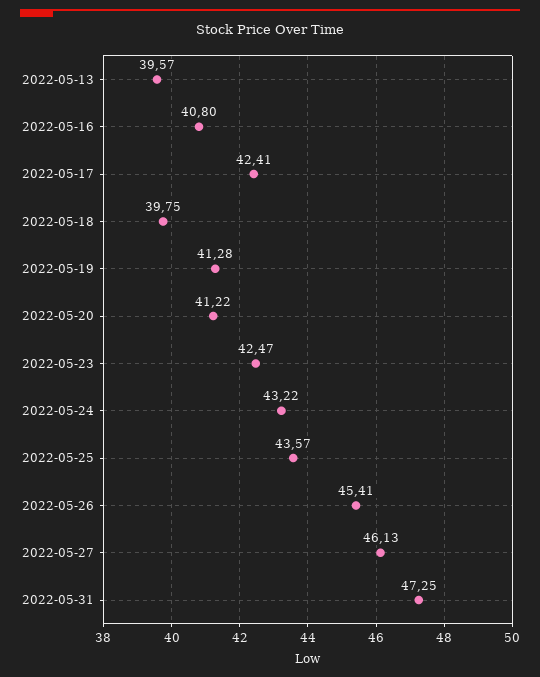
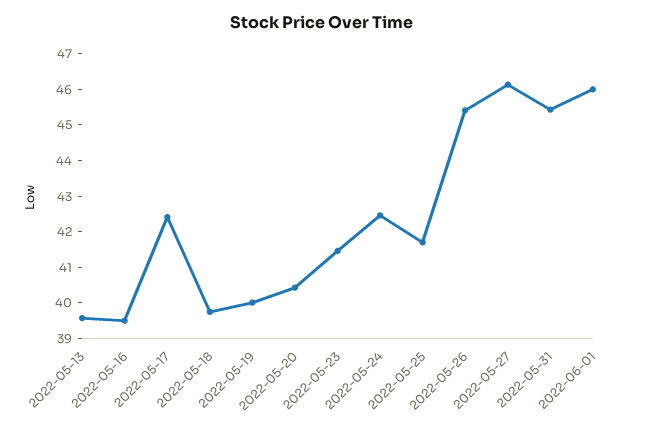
2022-05-16: 40.8 -> 39.5
2022-05-19: 41.28 -> 40
2022-05-20: 41.22 -> 40.5
2022-05-23: 42.47 -> 41.5
2022-05-24: 43.22 -> 42.5
2022-05-25: 43.57 -> 41.75
2022-05-31: 47.25 -> 45.5
2022-06-01: none -> 46

